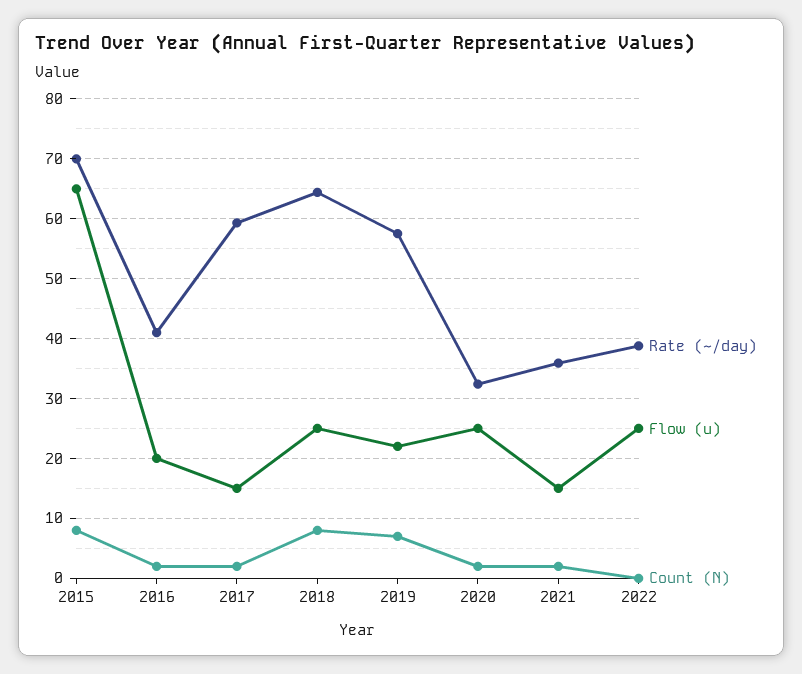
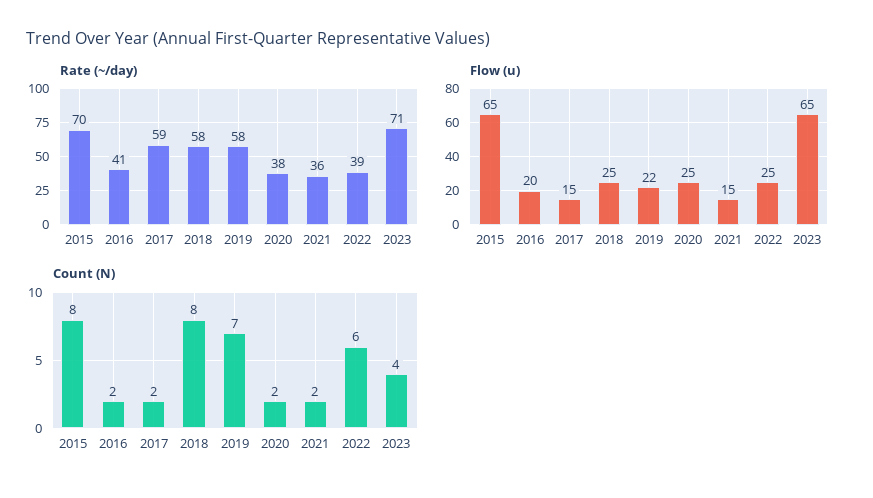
Rate (~/day), 2018: 64 -> 58
Rate (~/day), 2020: 32 -> 38
Count (N), 2022: 0 -> 6
Rate (~/day), 2023: none -> 71
Flow (u), 2023: none -> 65
Count (N), 2023: none -> 4

